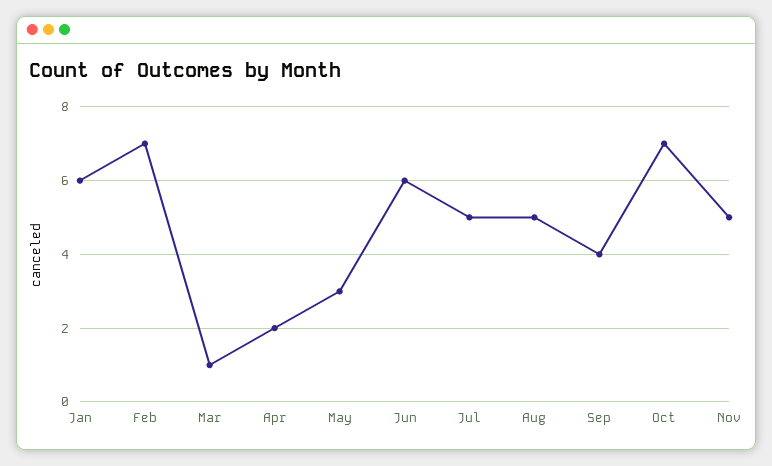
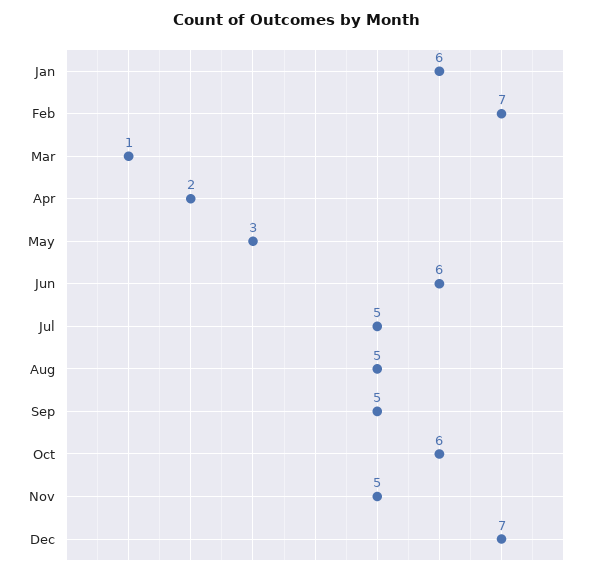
Sep: 4 -> 5
Oct: 7 -> 6
Dec: none -> 7

